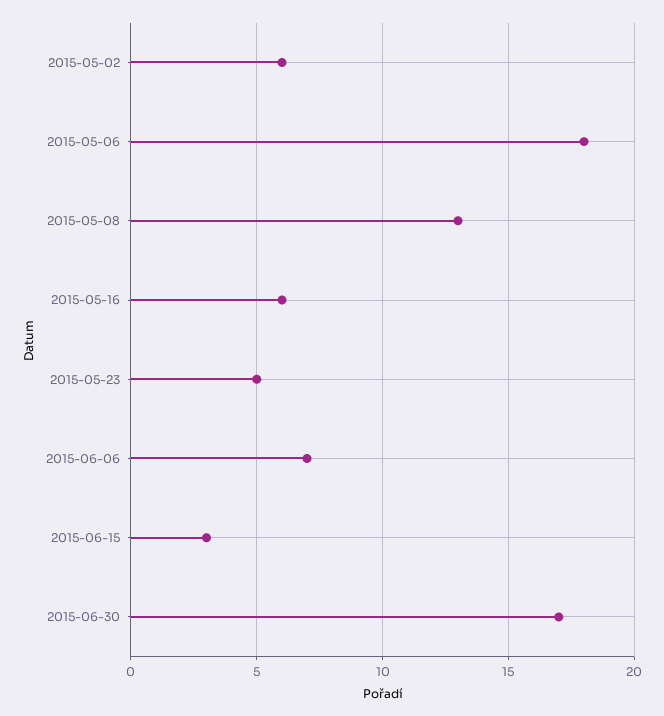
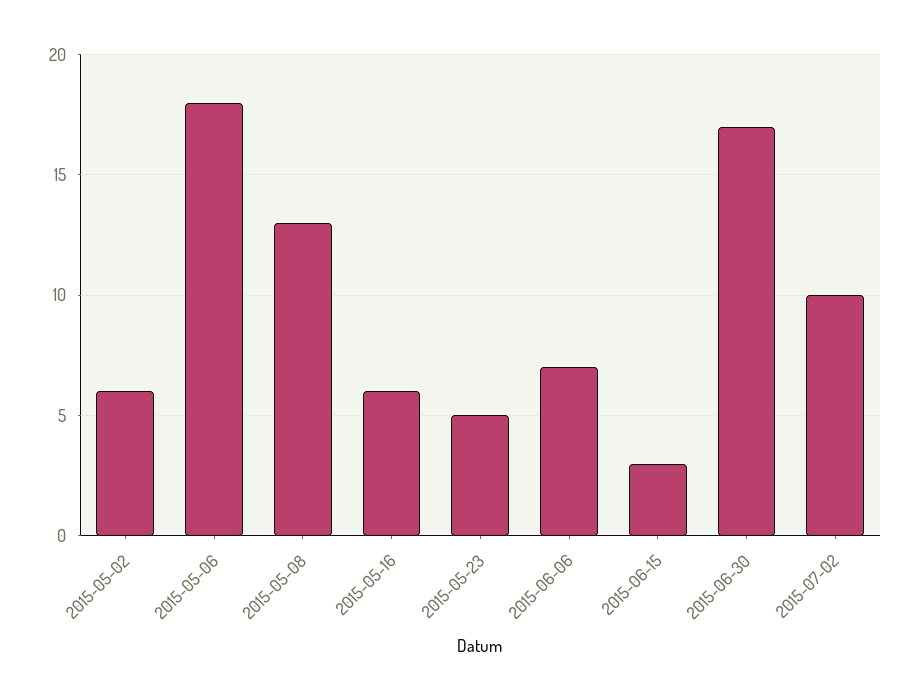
2015-07-02: none -> 10

